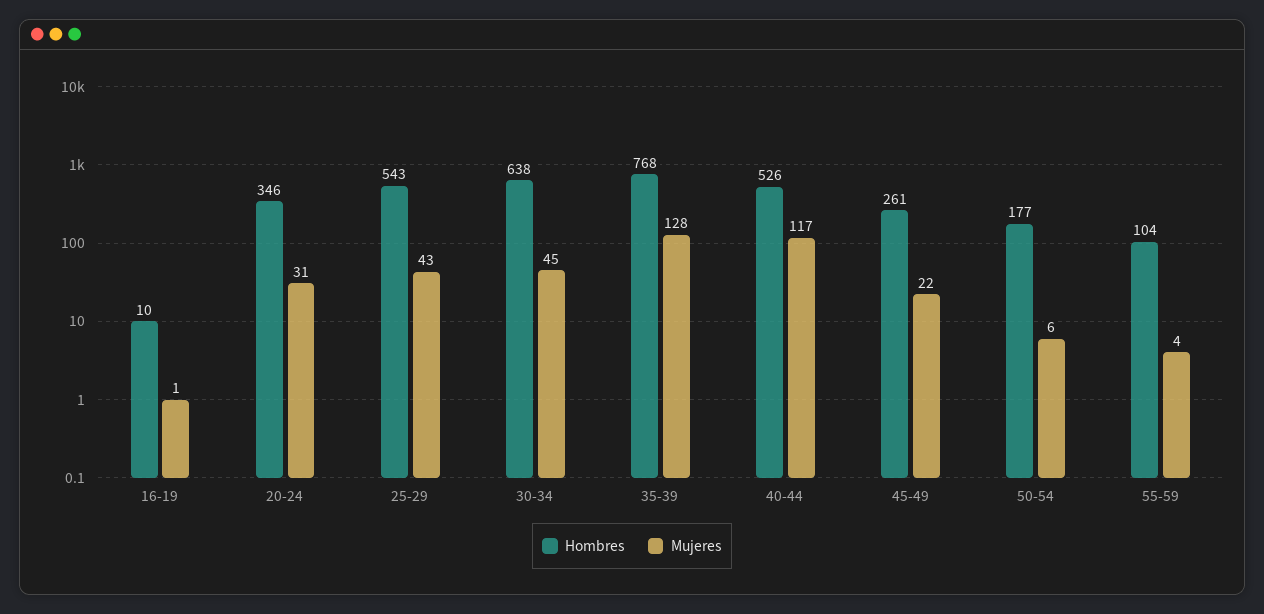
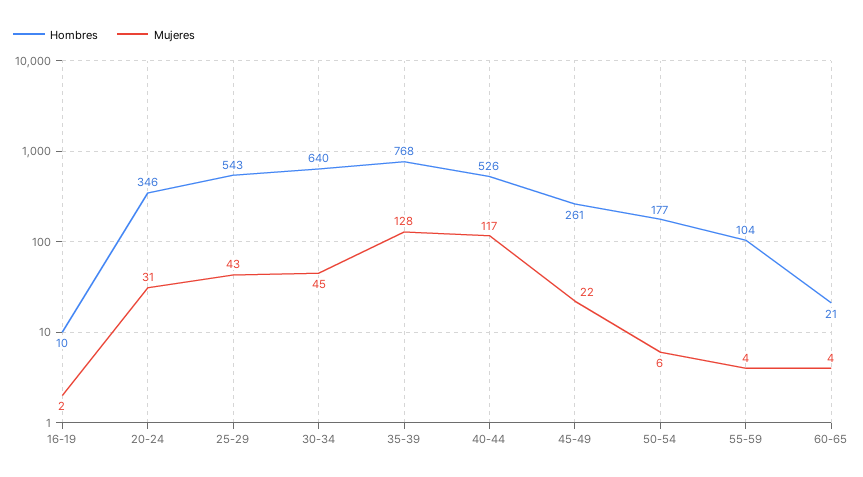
Mujeres, 16-19: 1 -> 2
Hombres, 30-34: 638 -> 640
Hombres, 60-65: none -> 21
Mujeres, 60-65: none -> 4

